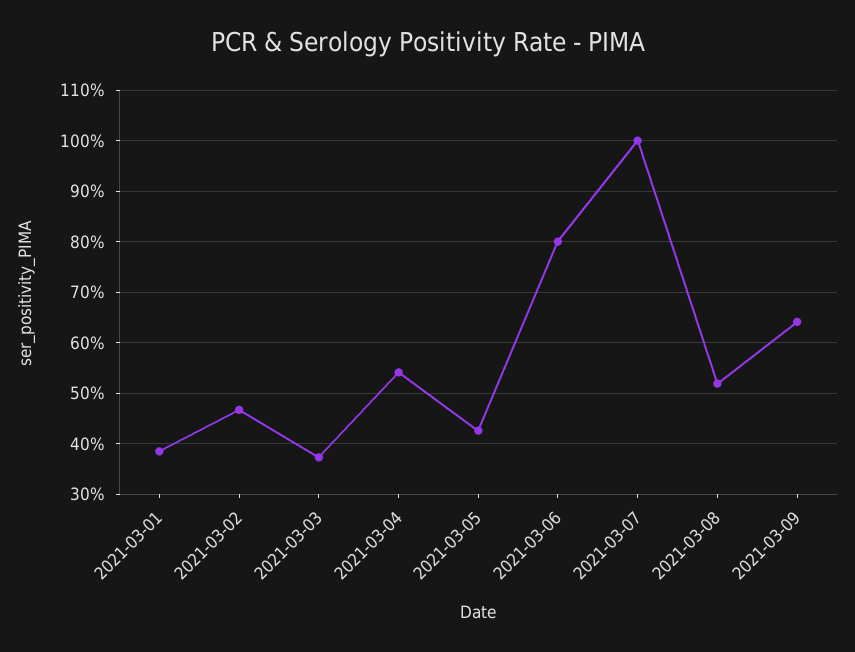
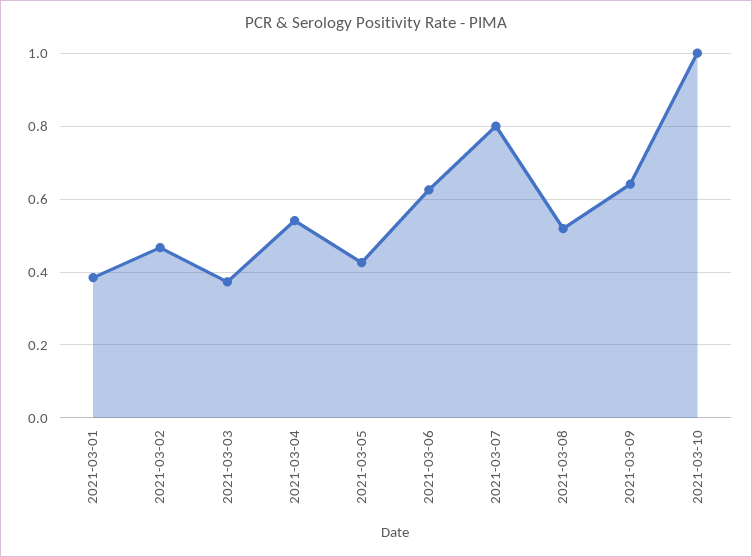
2021-03-06: 0.8 -> 0.62
2021-03-07: 1 -> 0.8
2021-03-10: none -> 1

